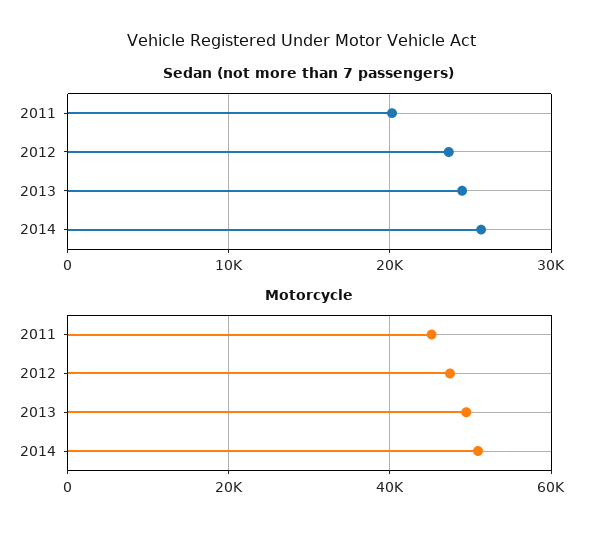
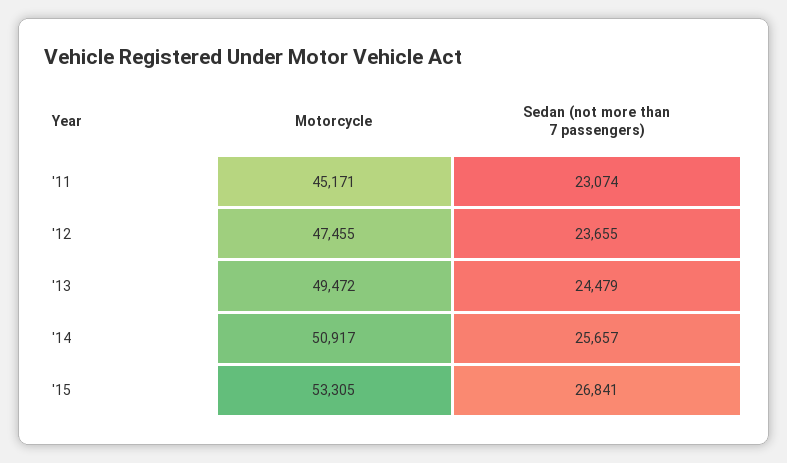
Sedan (not more than 7 passengers), 2011: 20000 -> 23074
Motorcycle, '15: none -> 53305
Sedan (not more than 7 passengers), '15: none -> 26841

